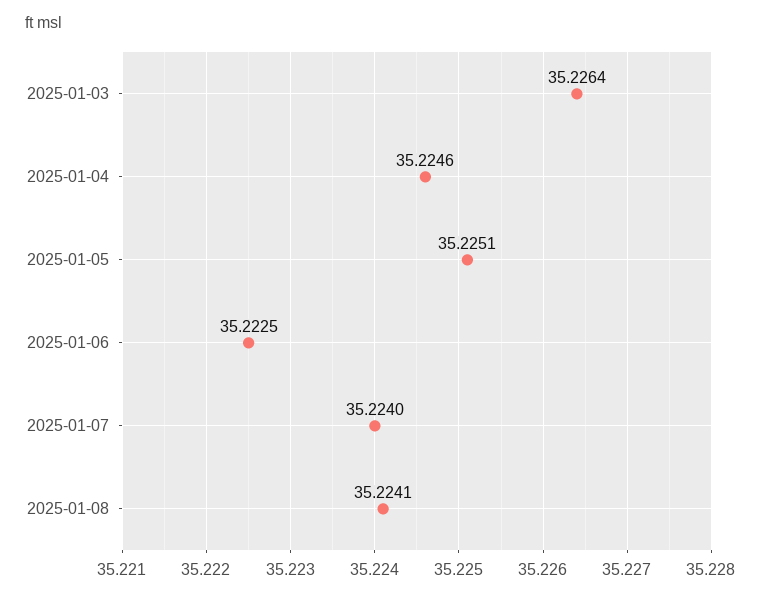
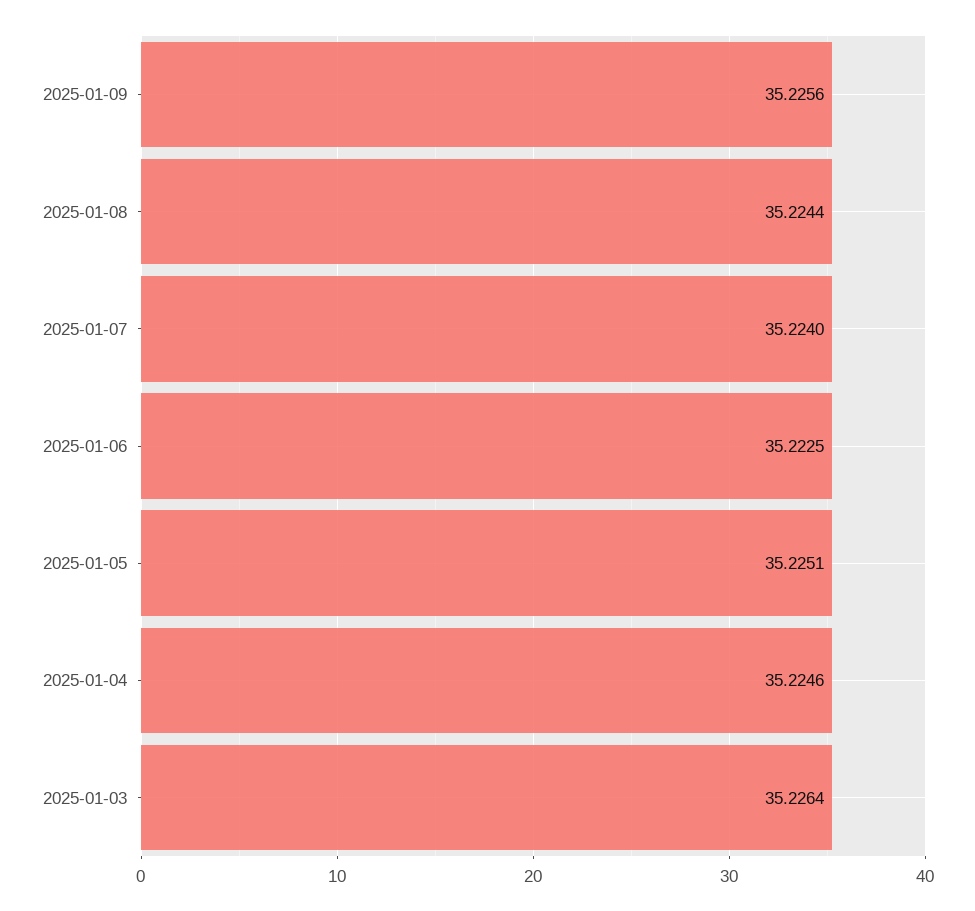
2025-01-08: 35.2241 -> 35.2244
2025-01-09: none -> 35.2256

